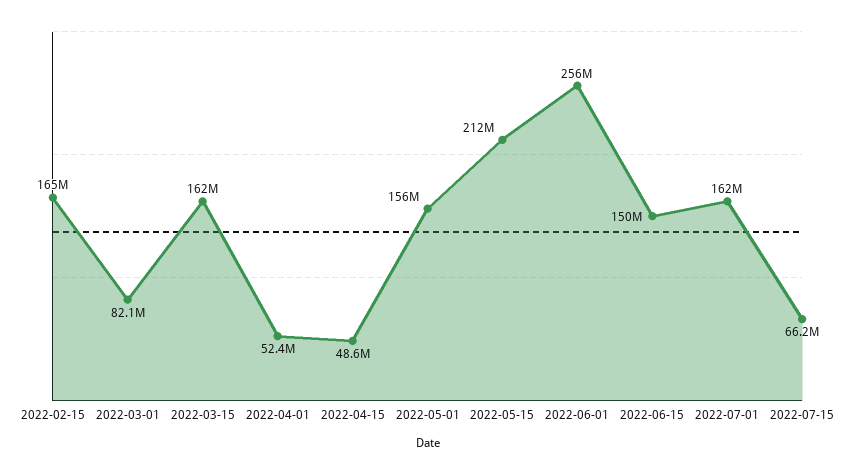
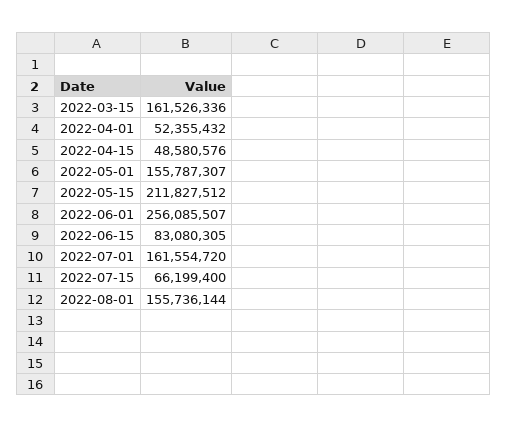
2022-02-15: 165000000 -> none
2022-03-01: 82100000 -> none
2022-06-15: 150000000 -> 83080305
2022-08-01: none -> 155736144

